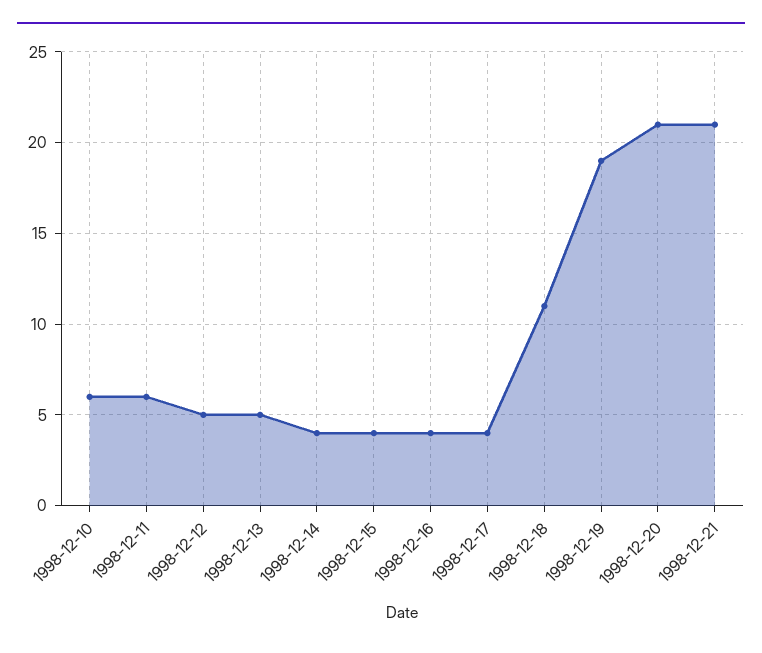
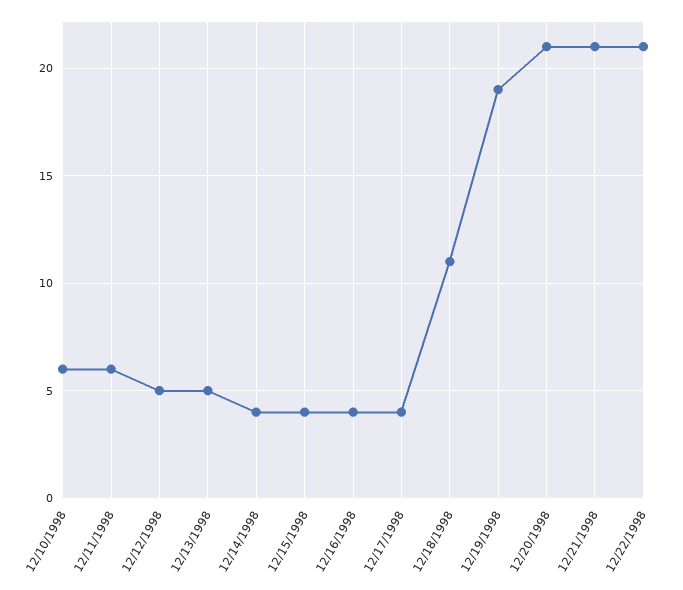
12/22/1998: none -> 21

